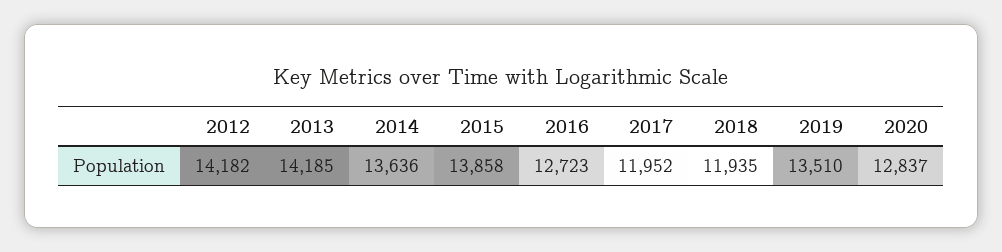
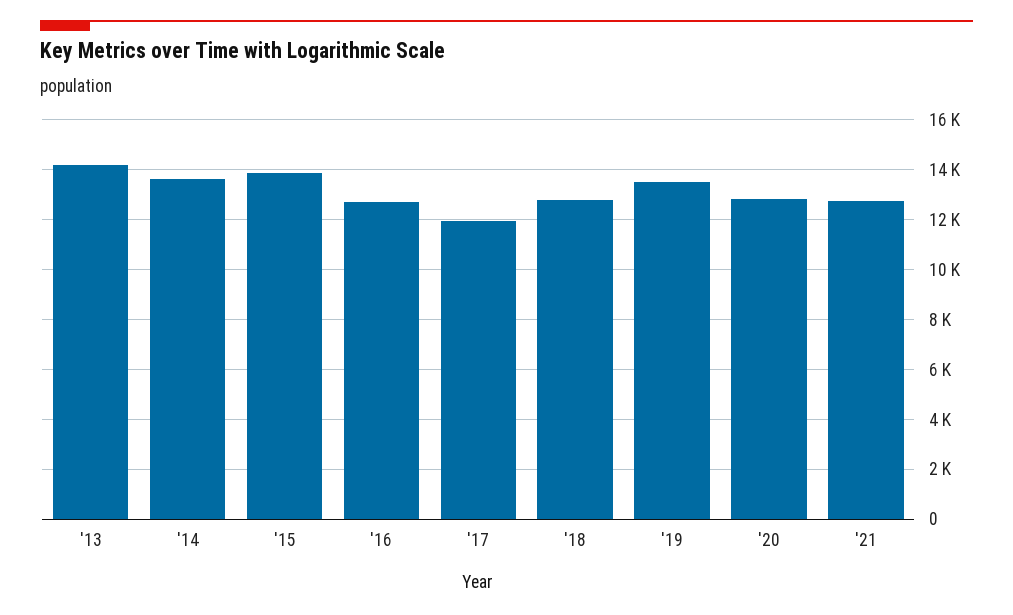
2012: 14182 -> none
2018: 11935 -> 12750
'21: none -> 12750

